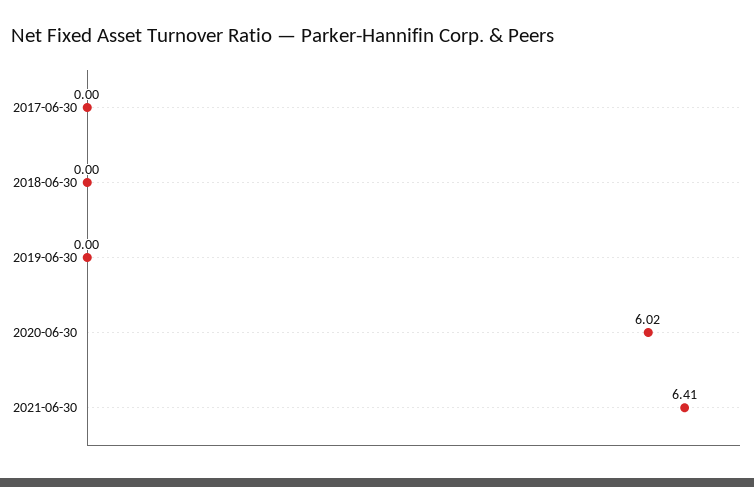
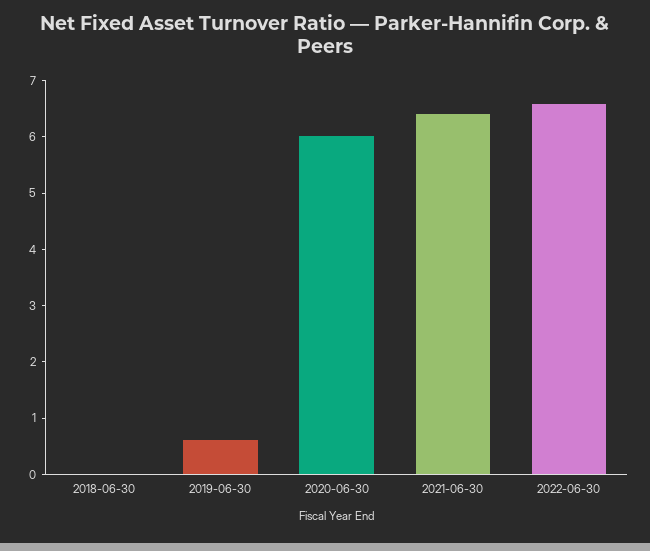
2017-06-30: 0 -> none
2019-06-30: 0 -> 0.6
2022-06-30: none -> 6.6

